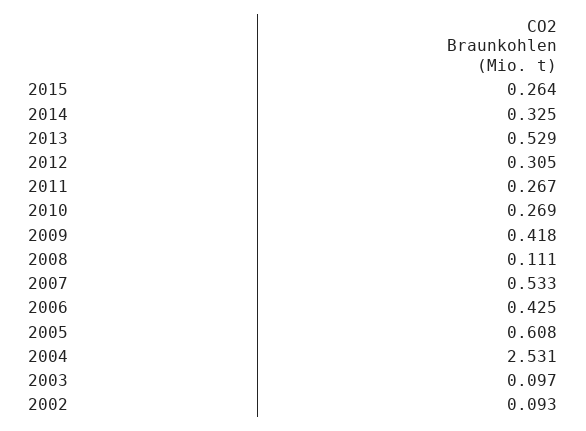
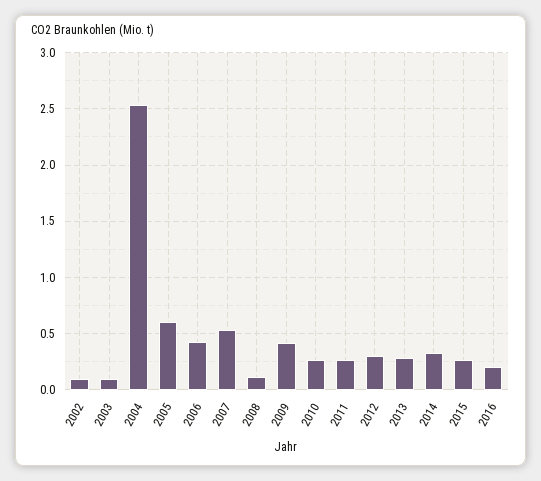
2013: 0.529 -> 0.3
2016: none -> 0.2

